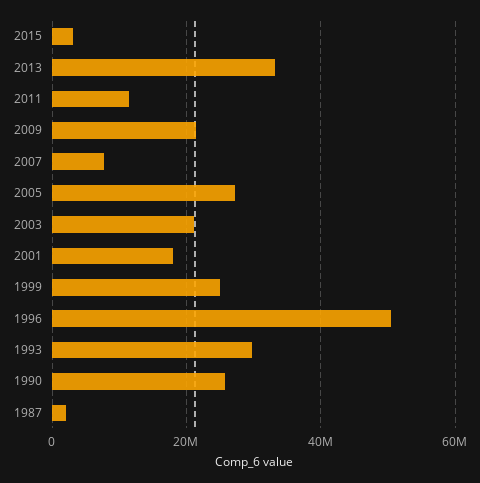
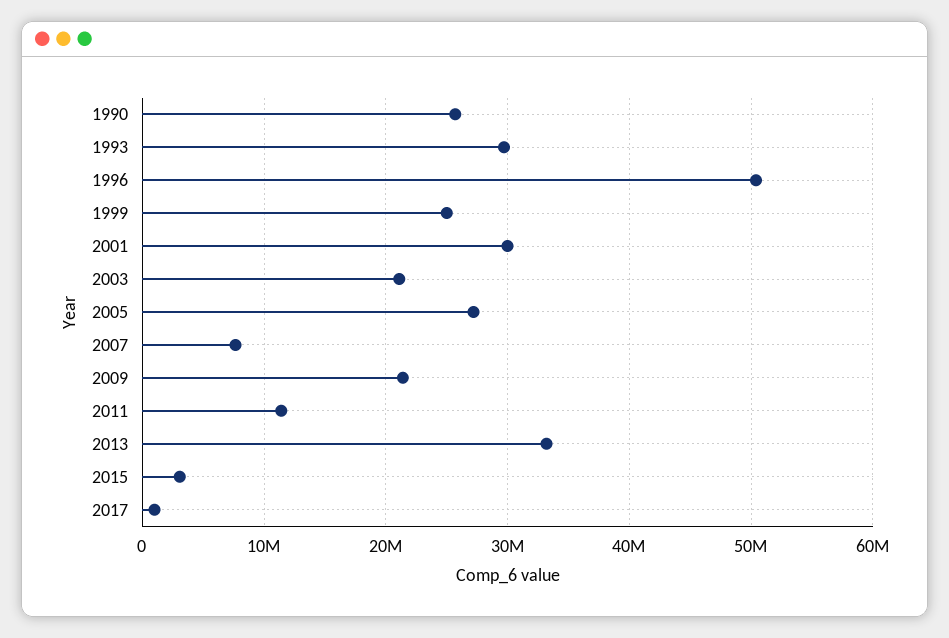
2001: 18000000 -> 30000000
1987: 2000000 -> none
2017: none -> 1000000

